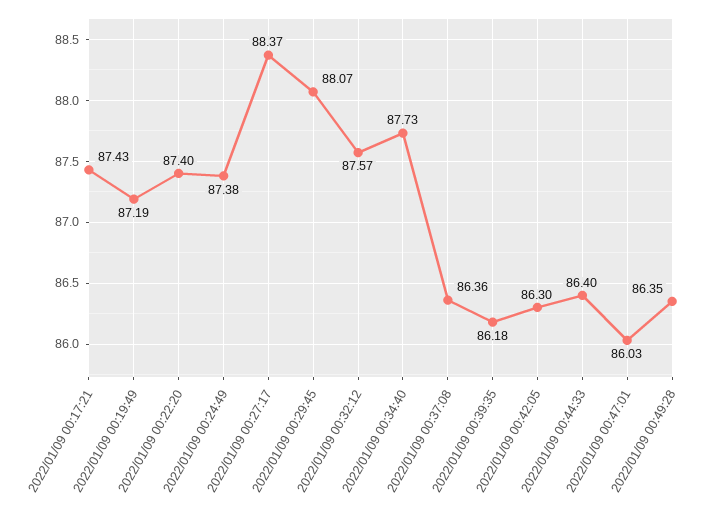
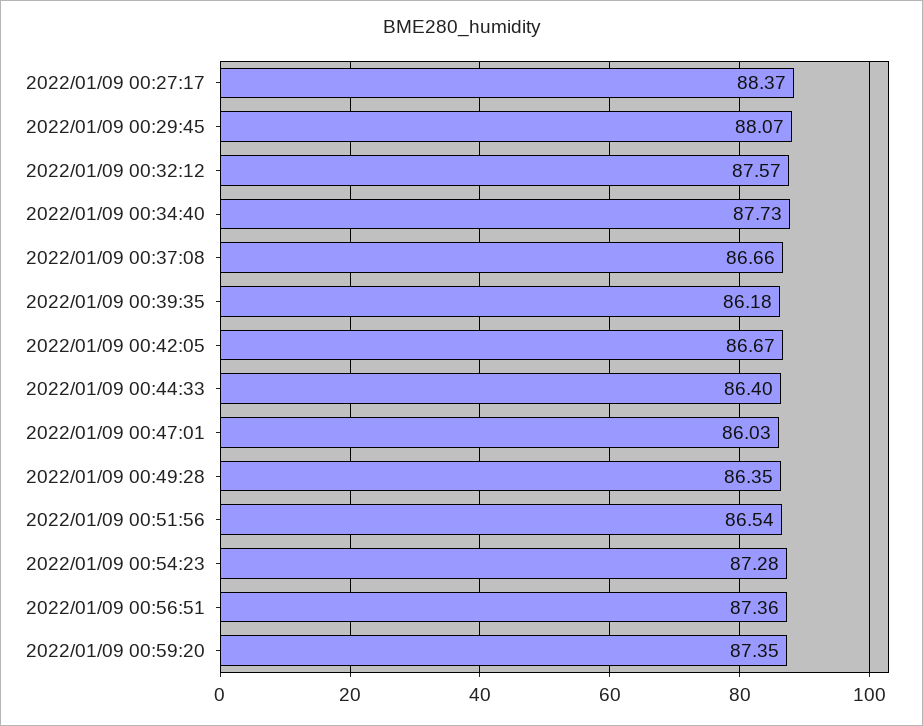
2022/01/09 00:17:21: 87.43 -> none
2022/01/09 00:19:49: 87.19 -> none
2022/01/09 00:22:20: 87.4 -> none
2022/01/09 00:24:49: 87.38 -> none
2022/01/09 00:37:08: 86.36 -> 86.66
2022/01/09 00:42:05: 86.3 -> 86.67
2022/01/09 00:51:56: none -> 86.54
2022/01/09 00:54:23: none -> 87.28
2022/01/09 00:56:51: none -> 87.36
2022/01/09 00:59:20: none -> 87.35

